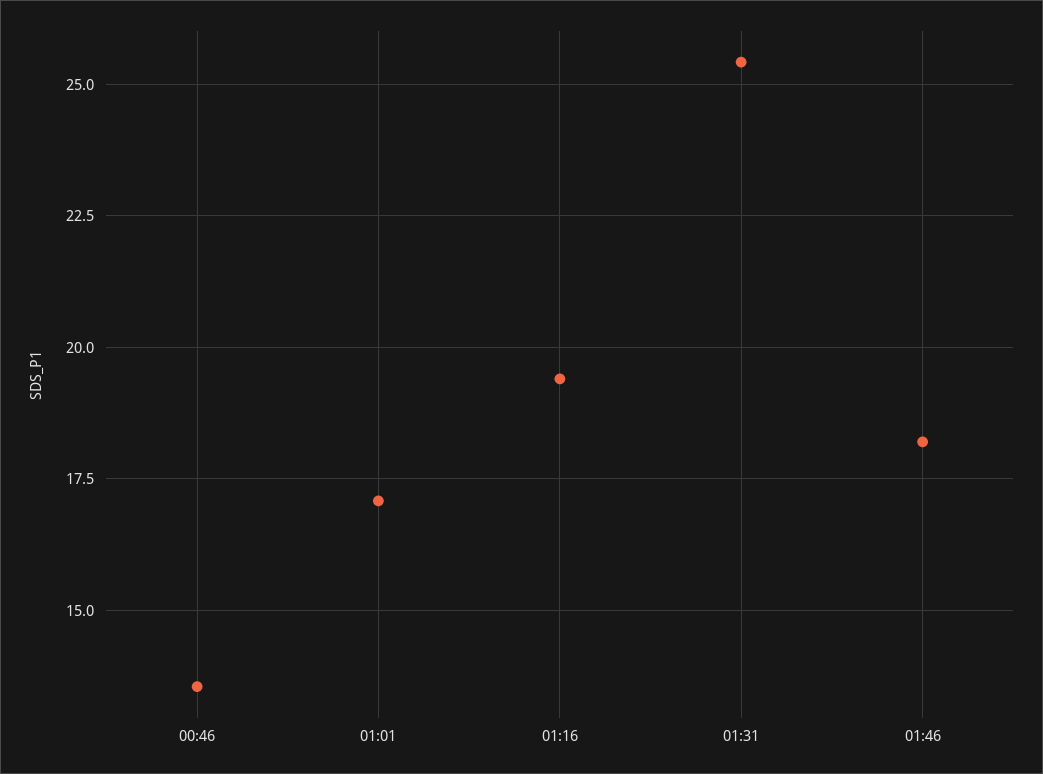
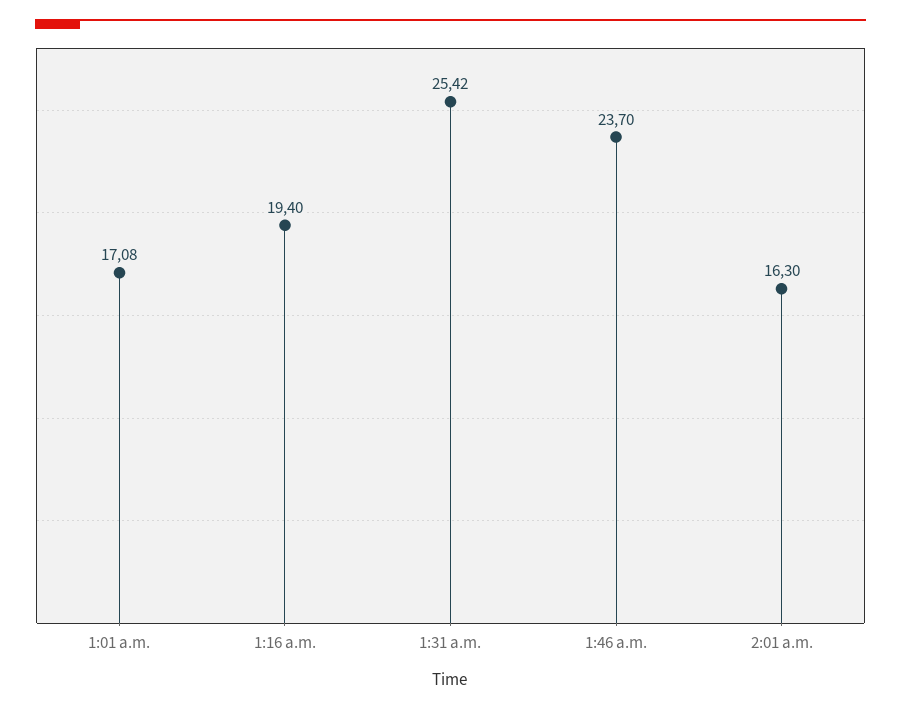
00:46: 13.5 -> none
01:46: 18.25 -> 23.7
2:01 a.m.: none -> 16.3

